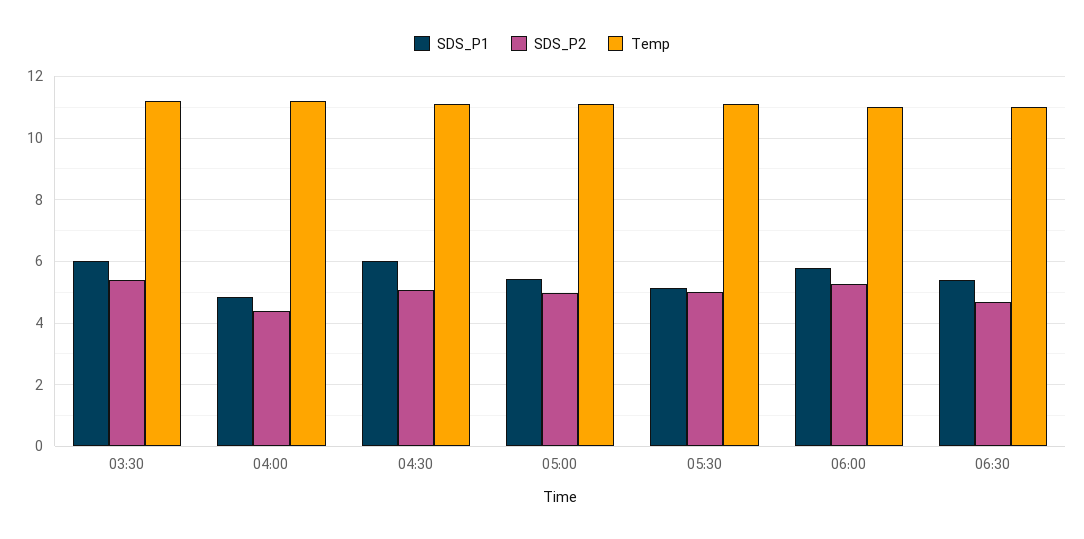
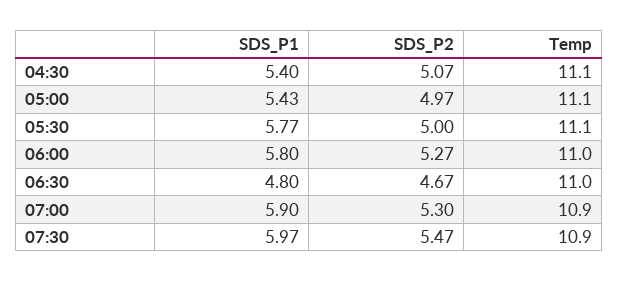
SDS_P1, 03:30: 6 -> none
SDS_P2, 03:30: 5.4 -> none
Temp, 03:30: 11.2 -> none
SDS_P1, 04:00: 4.8 -> none
SDS_P2, 04:00: 4.4 -> none
Temp, 04:00: 11.2 -> none
SDS_P1, 04:30: 6 -> 5.4
SDS_P1, 05:30: 5.2 -> 5.77
SDS_P1, 06:30: 5.4 -> 4.8
SDS_P1, 07:00: none -> 5.9
SDS_P2, 07:00: none -> 5.3
Temp, 07:00: none -> 10.9
SDS_P1, 07:30: none -> 5.97
SDS_P2, 07:30: none -> 5.47
Temp, 07:30: none -> 10.9

